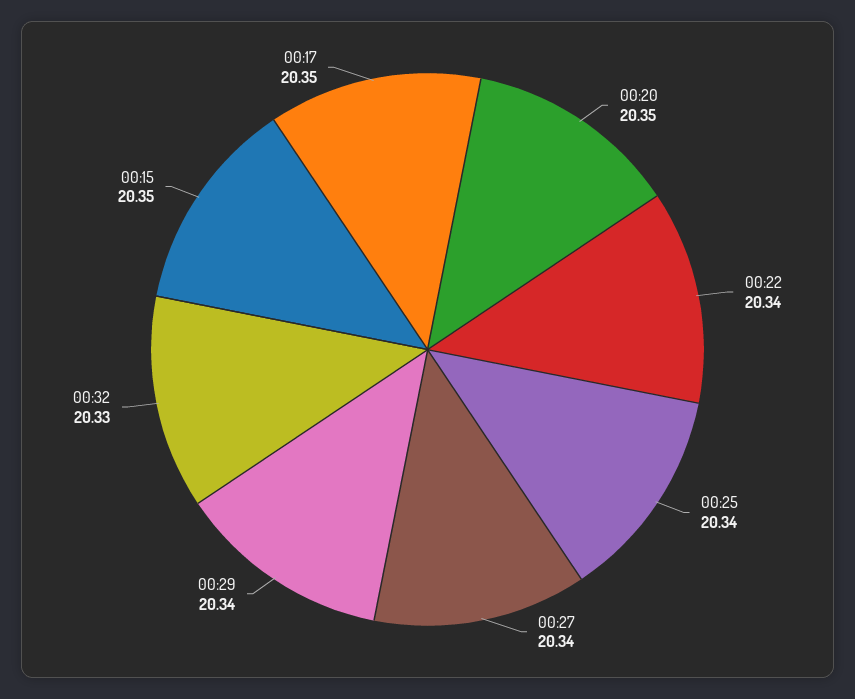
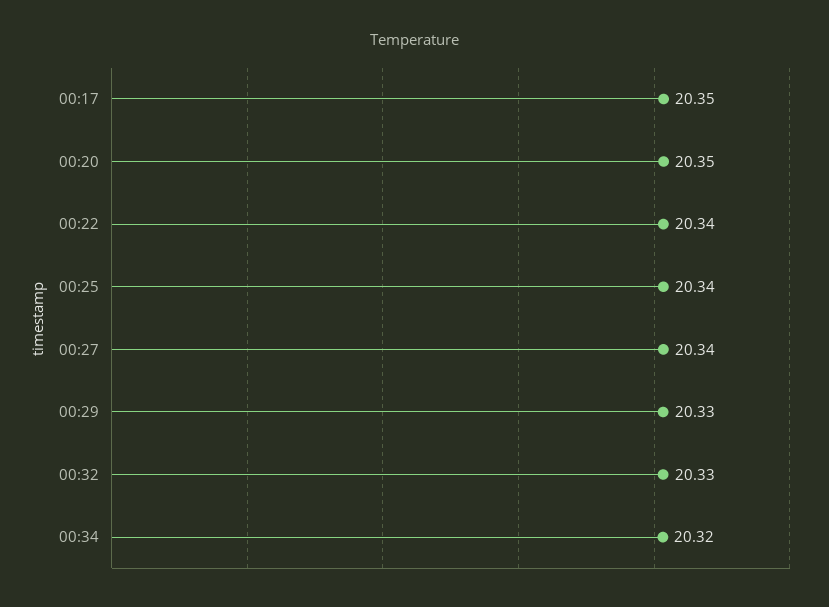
00:29: 20.34 -> 20.33
00:15: 20.35 -> none
00:34: none -> 20.32

